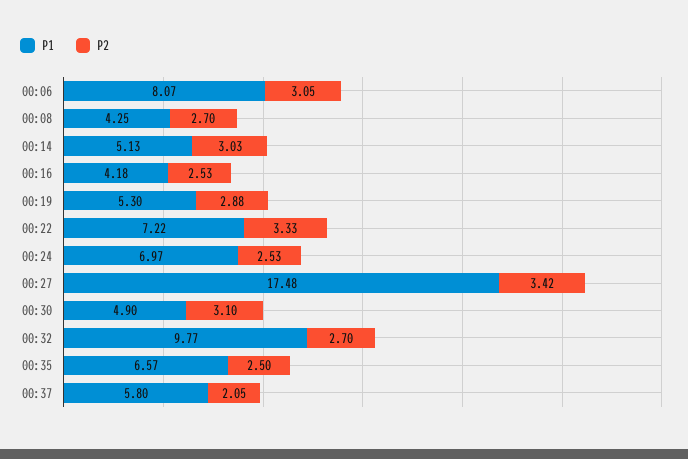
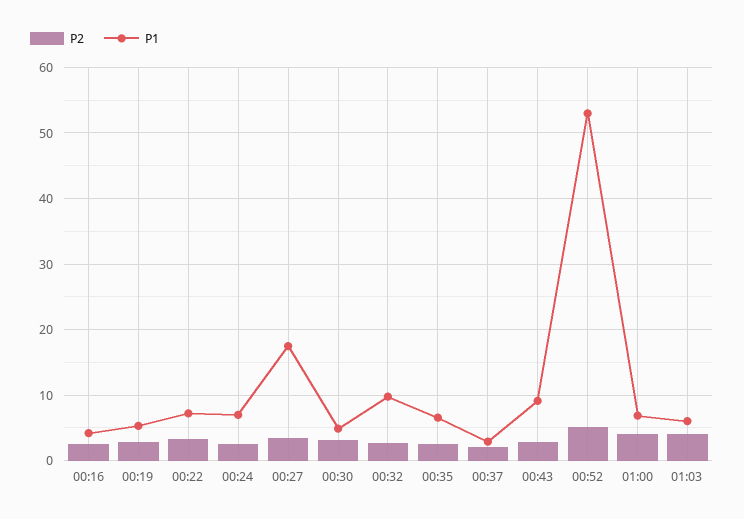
P1, 00:06: 8.07 -> none
P2, 00:06: 3.05 -> none
P1, 00:08: 4.25 -> none
P2, 00:08: 2.7 -> none
P1, 00:14: 5.13 -> none
P2, 00:14: 3.03 -> none
P1, 00:37: 5.8 -> 3
P2, 00:43: none -> 3
P1, 00:43: none -> 9
P2, 00:52: none -> 5
P1, 00:52: none -> 53
P2, 01:00: none -> 4
P1, 01:00: none -> 7
P2, 01:03: none -> 4
P1, 01:03: none -> 6

